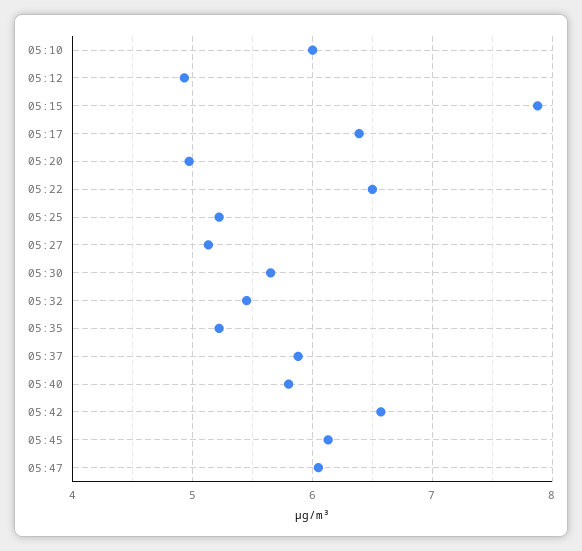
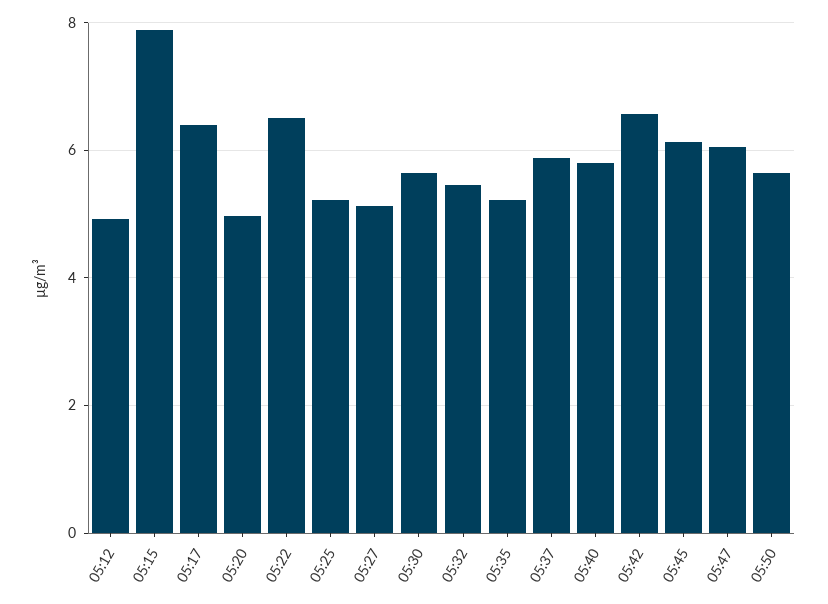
05:10: 6 -> none
05:50: none -> 5.6

